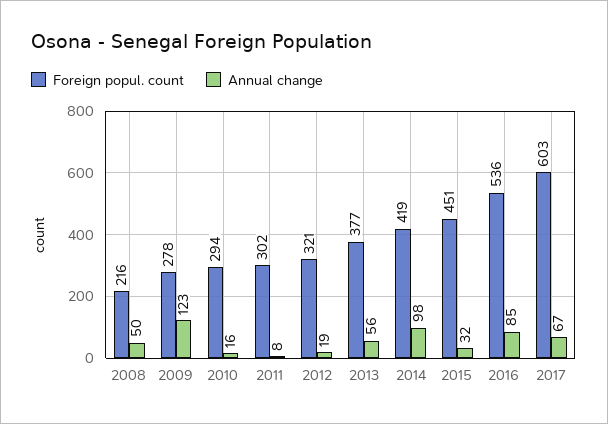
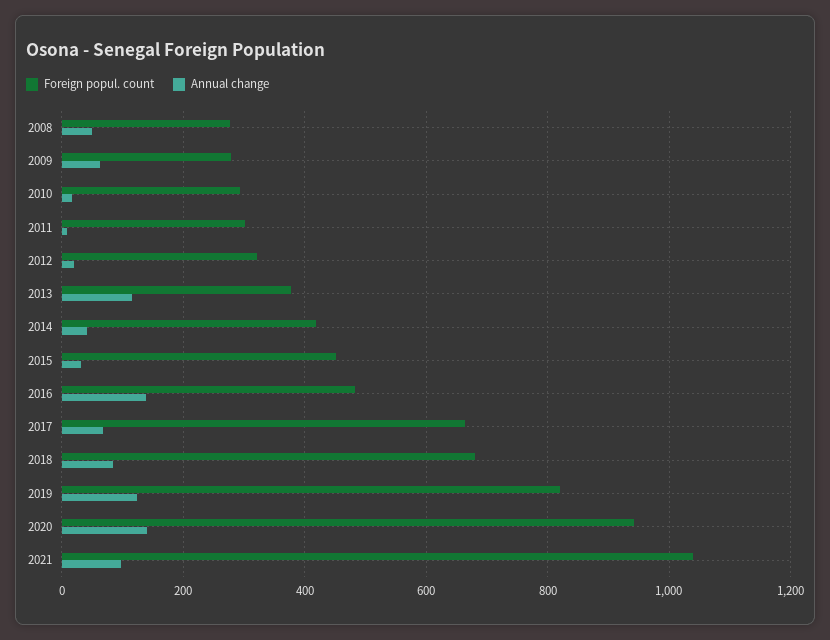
Foreign popul. count, 2008: 216 -> 280
Annual change, 2009: 123 -> 60
Annual change, 2013: 56 -> 120
Annual change, 2014: 98 -> 40
Foreign popul. count, 2016: 536 -> 480
Annual change, 2016: 85 -> 140
Foreign popul. count, 2017: 603 -> 660
Foreign popul. count, 2018: none -> 680
Annual change, 2018: none -> 80
Foreign popul. count, 2019: none -> 820
Annual change, 2019: none -> 120
Foreign popul. count, 2020: none -> 940
Annual change, 2020: none -> 140
Foreign popul. count, 2021: none -> 1040
Annual change, 2021: none -> 100

